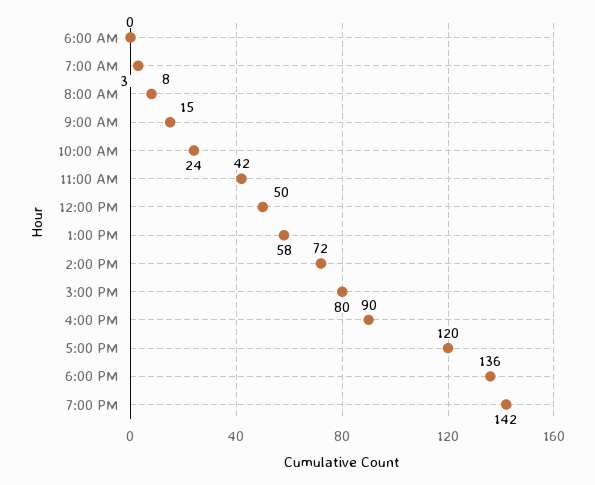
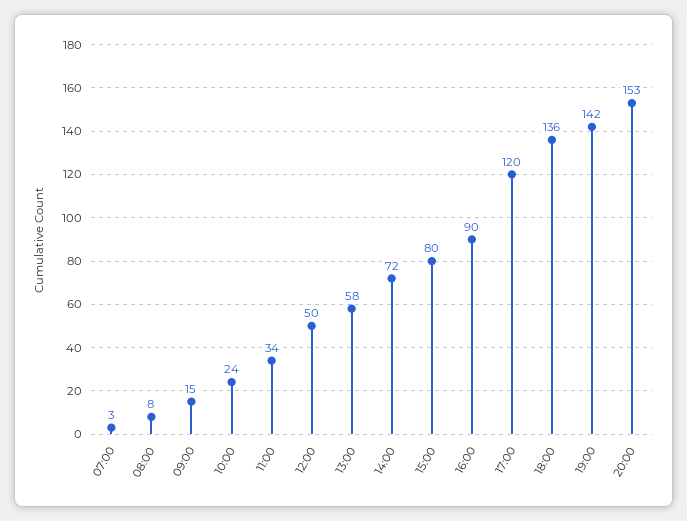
6:00 AM: 0 -> none
11:00 AM: 42 -> 34
20:00: none -> 153

